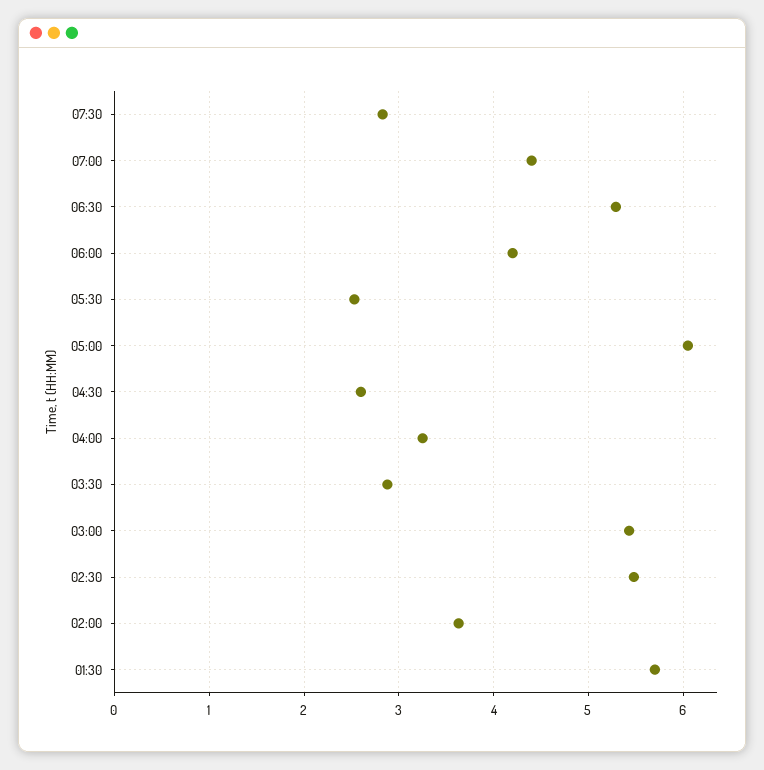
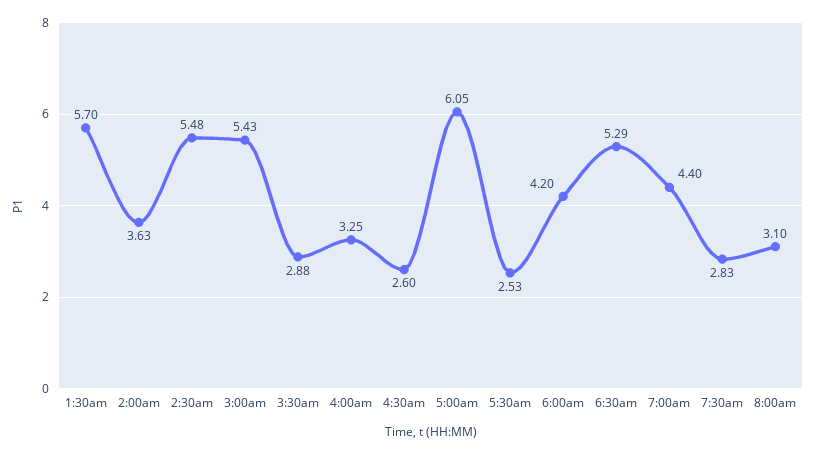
8:00am: none -> 3.1

